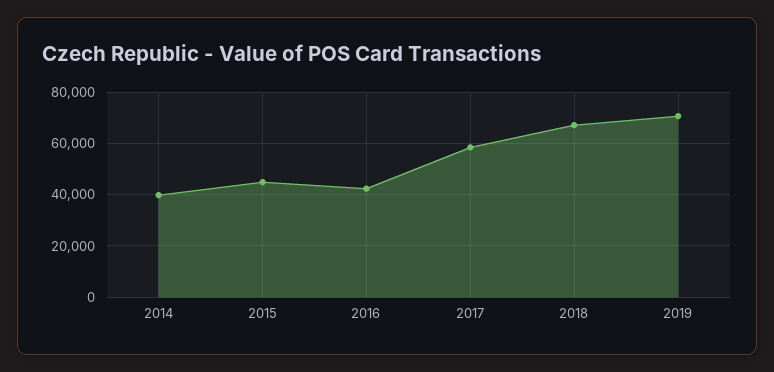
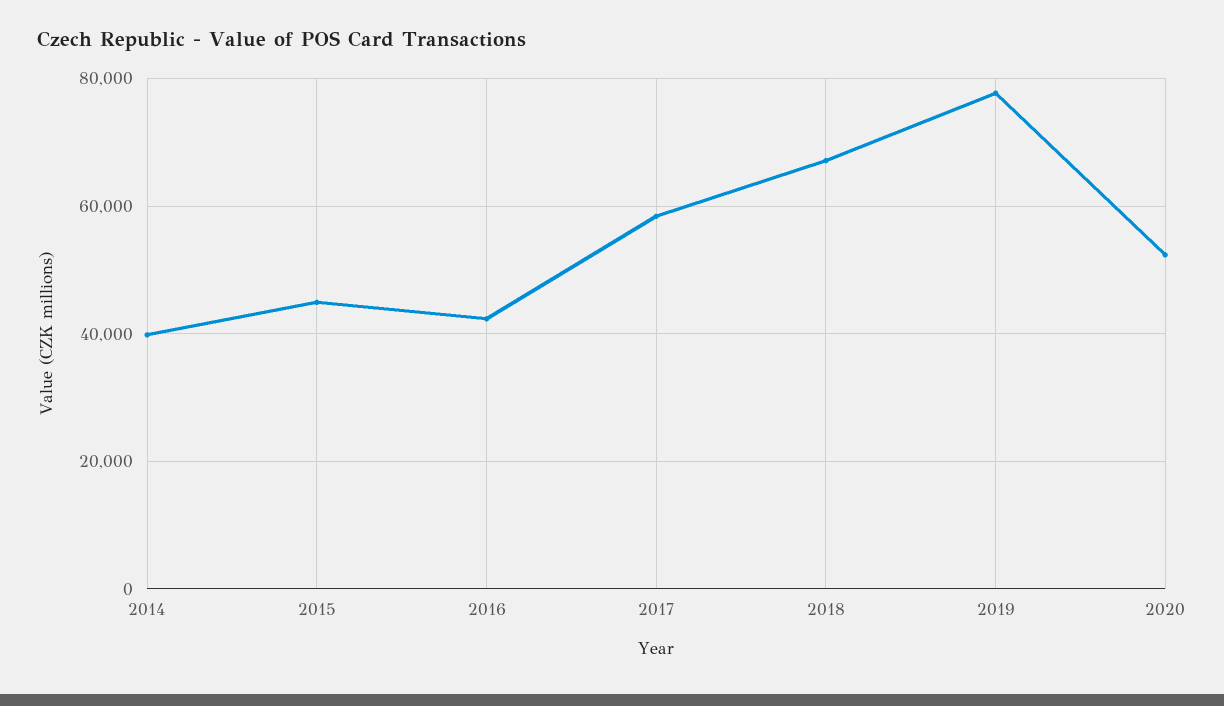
2019: 70000 -> 78000
2020: none -> 52000

